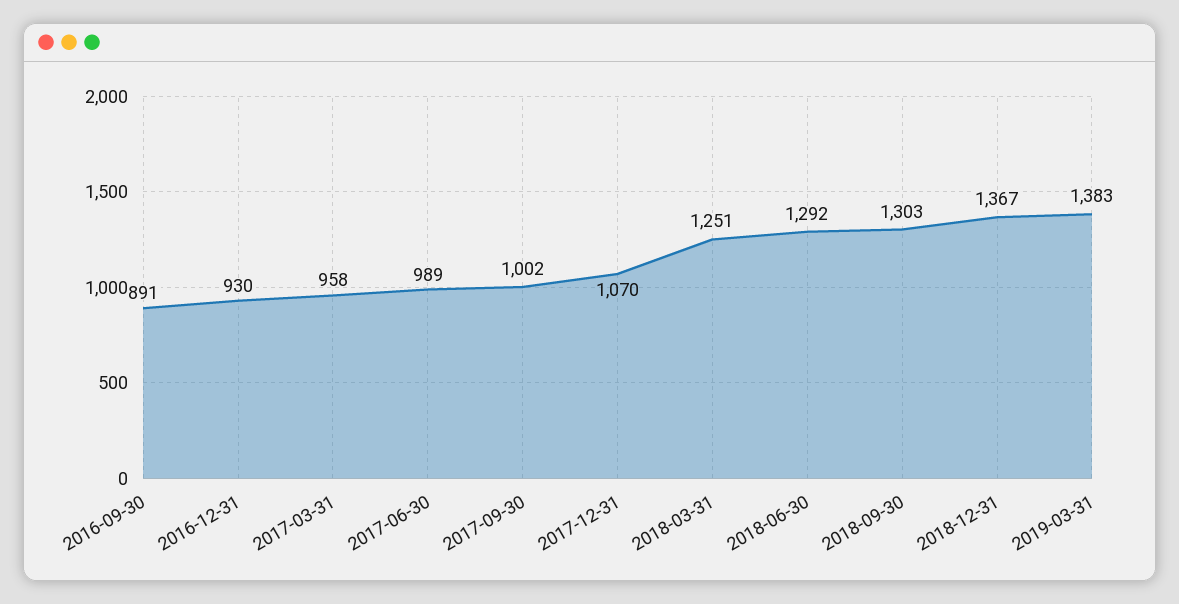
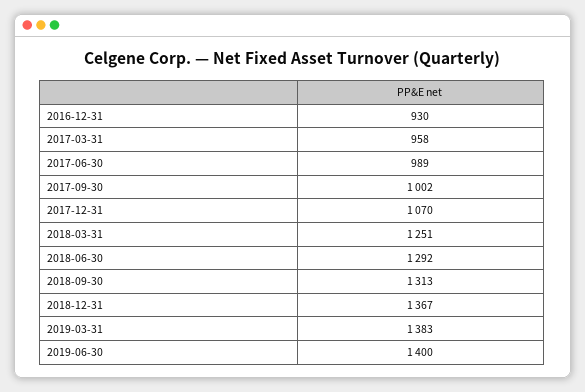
2016-09-30: 891 -> none
2018-09-30: 1303 -> 1313
2019-06-30: none -> 1400

